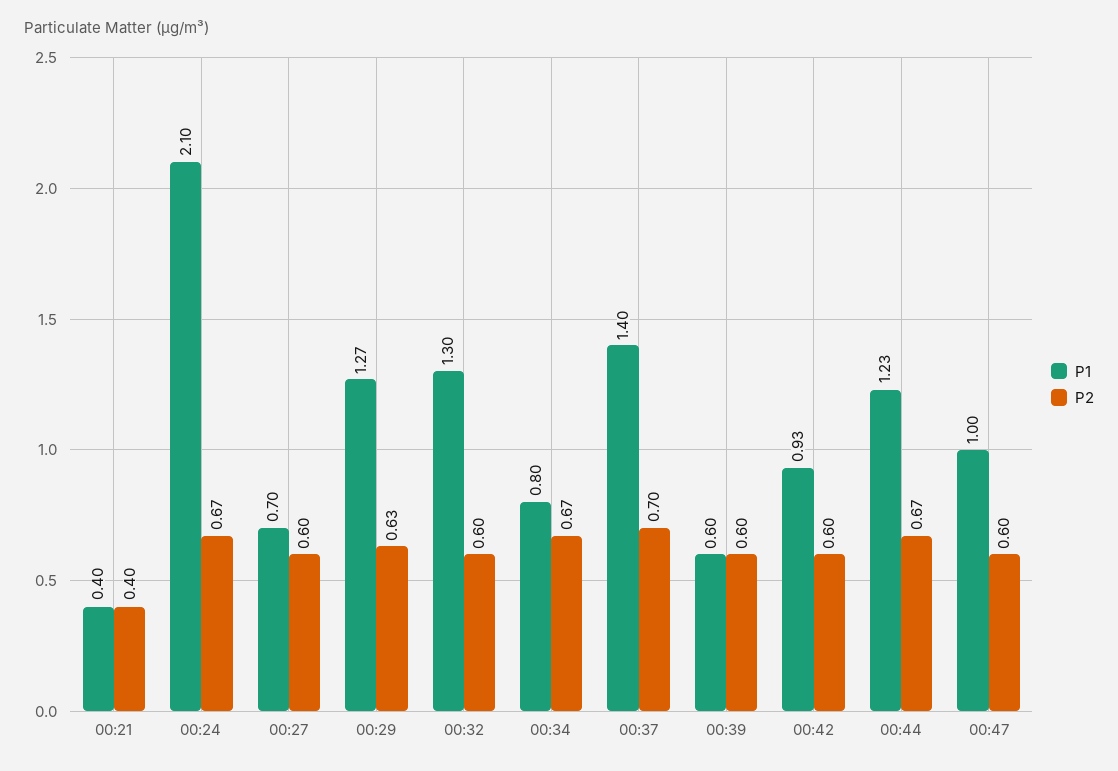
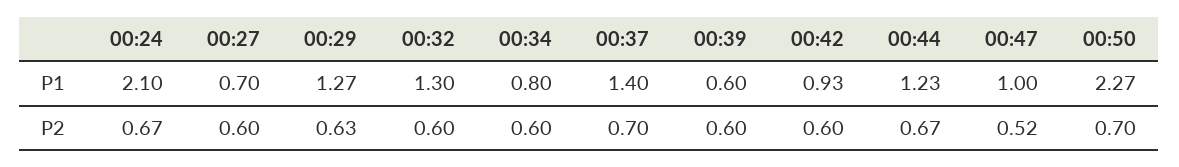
P1, 00:21: 0.4 -> none
P2, 00:21: 0.4 -> none
P2, 00:34: 0.67 -> 0.6
P2, 00:47: 0.6 -> 0.52
P1, 00:50: none -> 2.27
P2, 00:50: none -> 0.7

